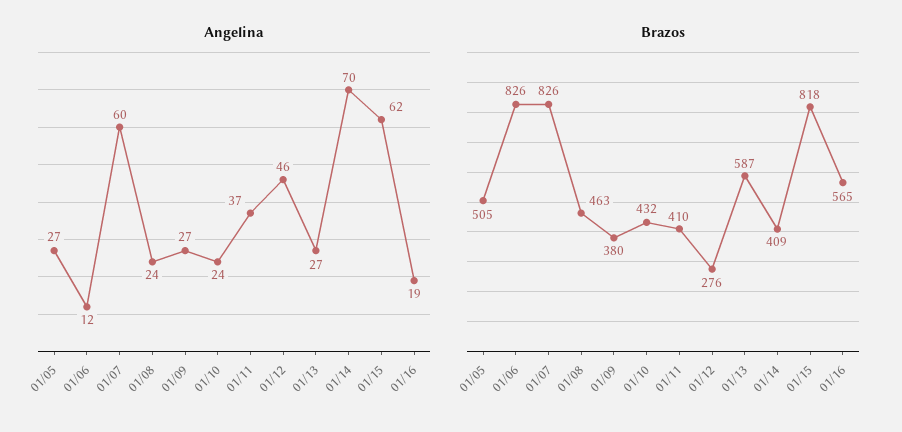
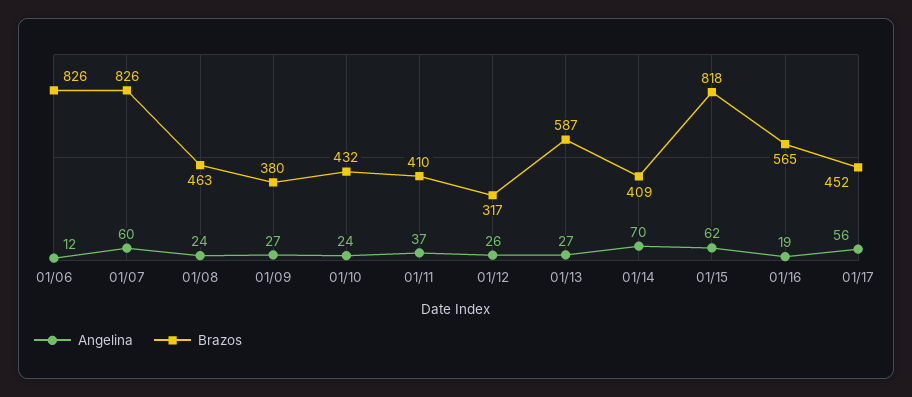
Angelina, 01/05: 27 -> none
Angelina, 01/12: 46 -> 26
Brazos, 01/05: 505 -> none
Brazos, 01/12: 276 -> 317
Angelina, 01/17: none -> 56
Brazos, 01/17: none -> 452

